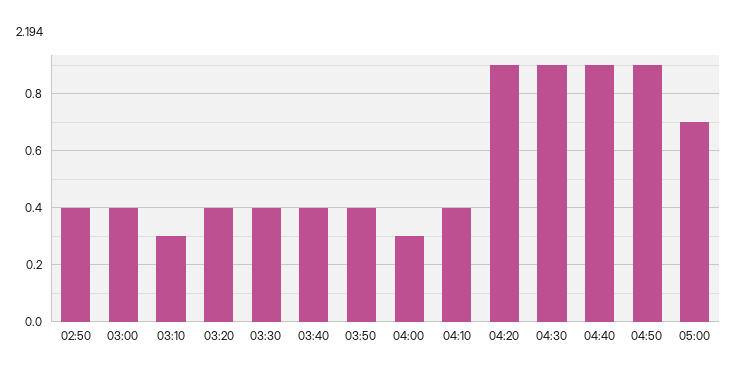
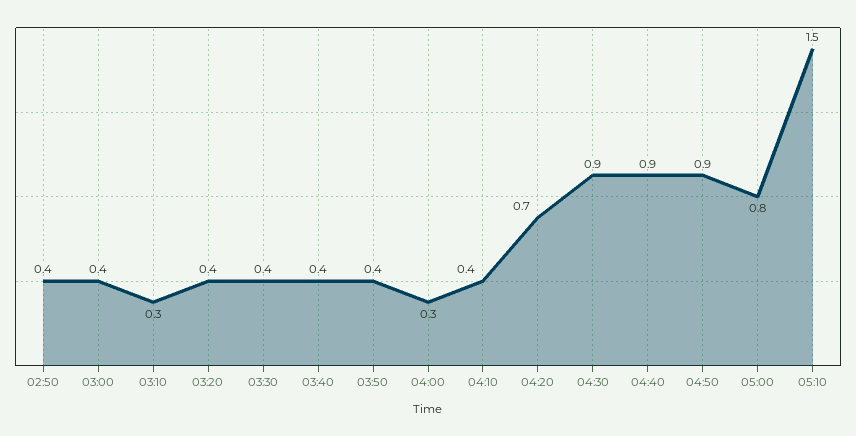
04:20: 0.9 -> 0.7
05:00: 0.7 -> 0.8
05:10: none -> 1.5

